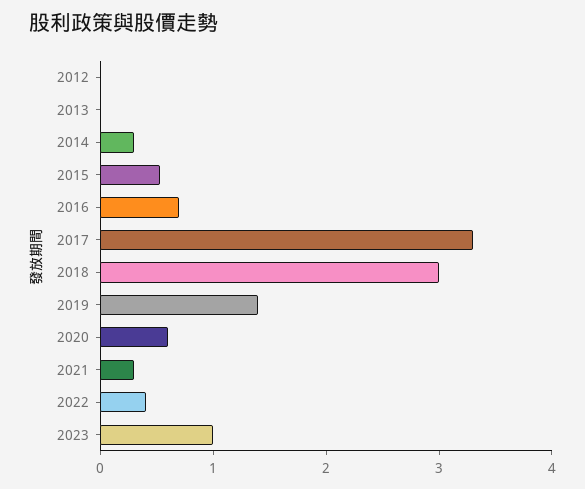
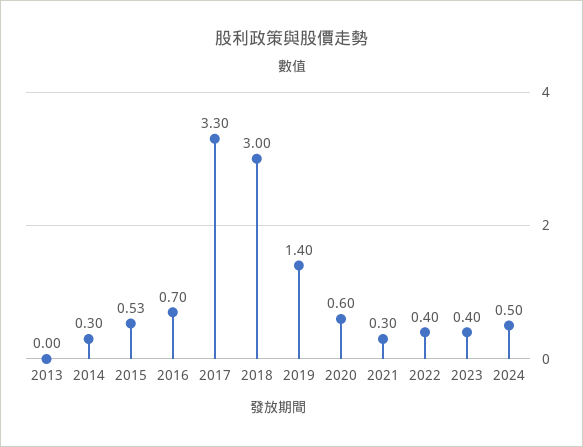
2012: 0 -> none
2023: 1 -> 0.4
2024: none -> 0.5

